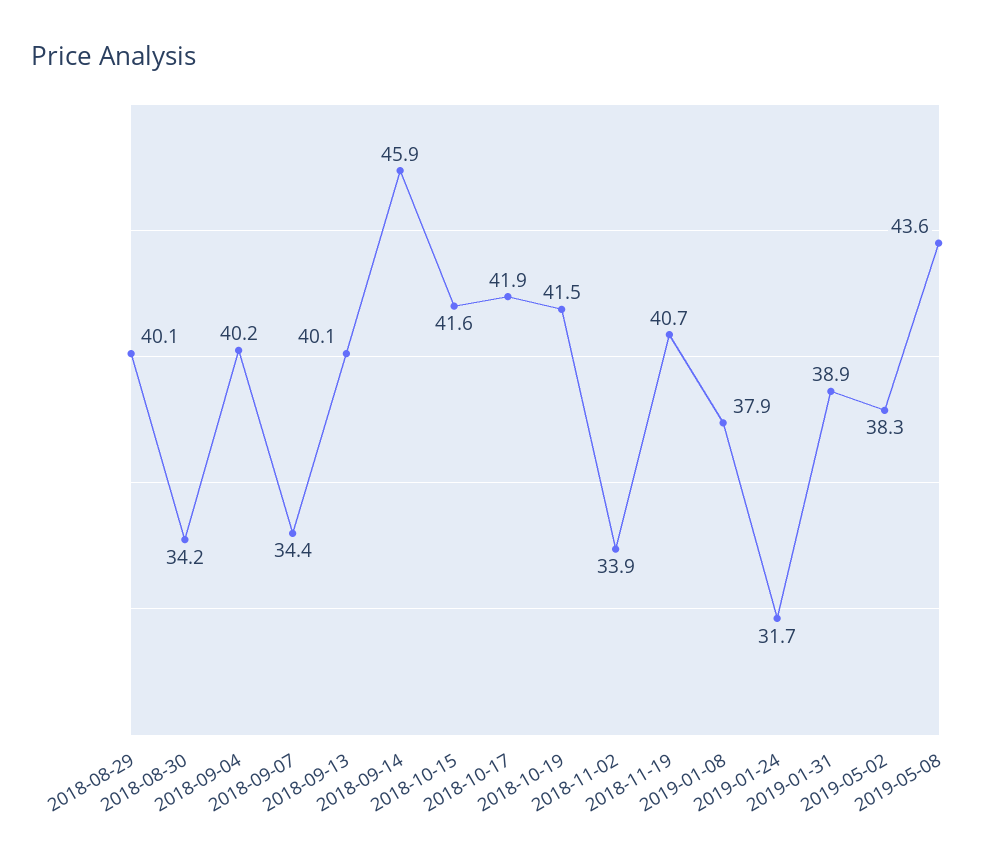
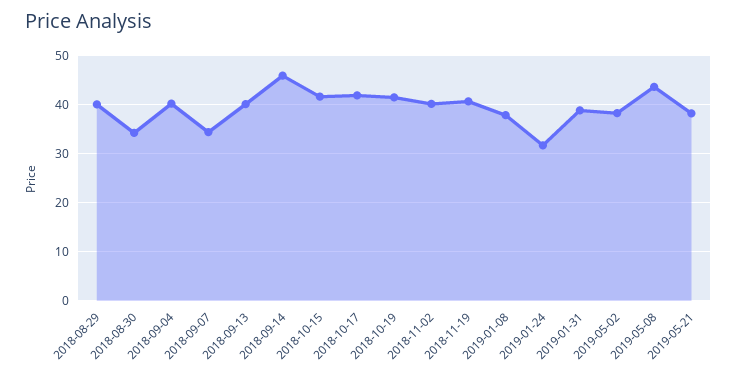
2018-11-02: 33.9 -> 40
2019-05-21: none -> 38

